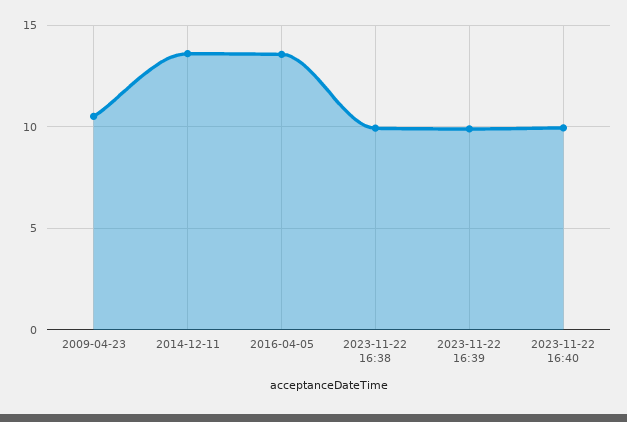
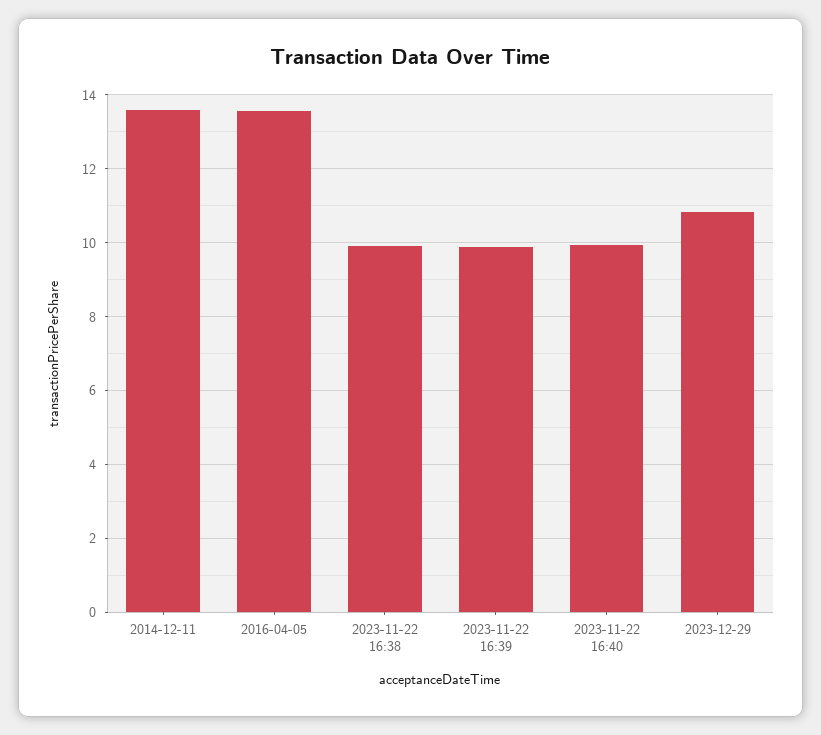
2009-04-23: 10.5 -> none
2023-12-29: none -> 10.8

